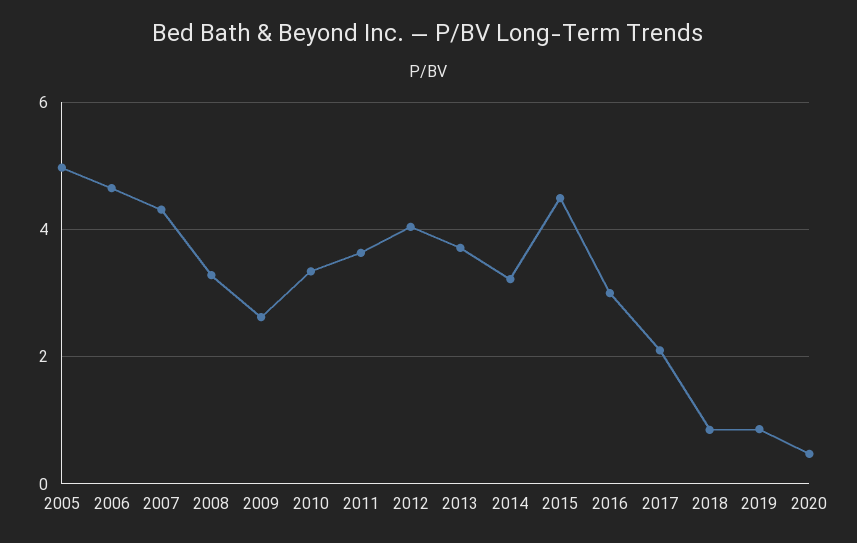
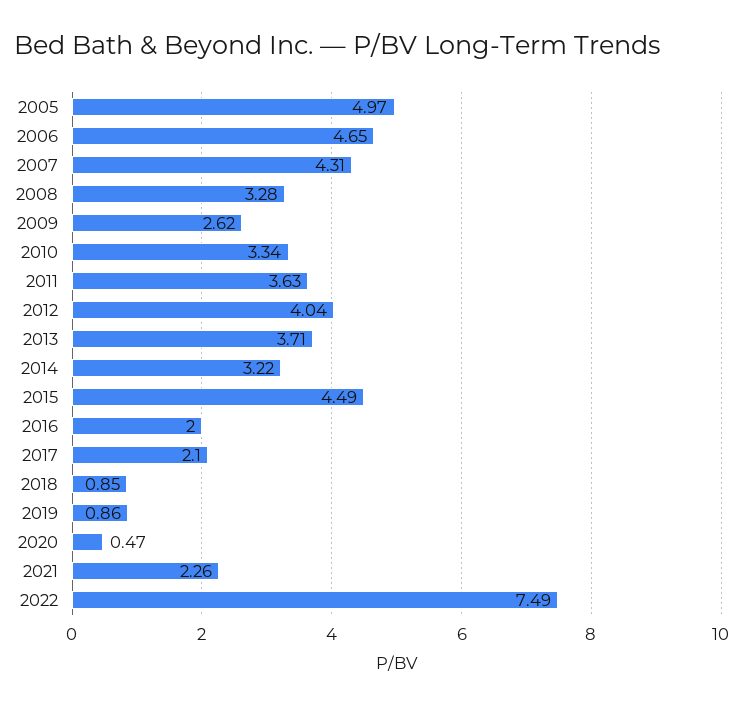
2016: 3 -> 2
2021: none -> 2.26
2022: none -> 7.49

